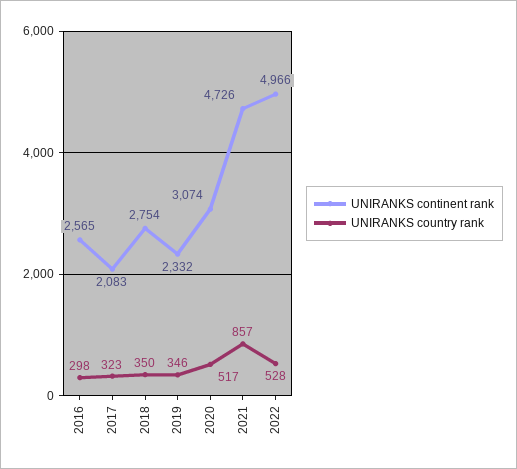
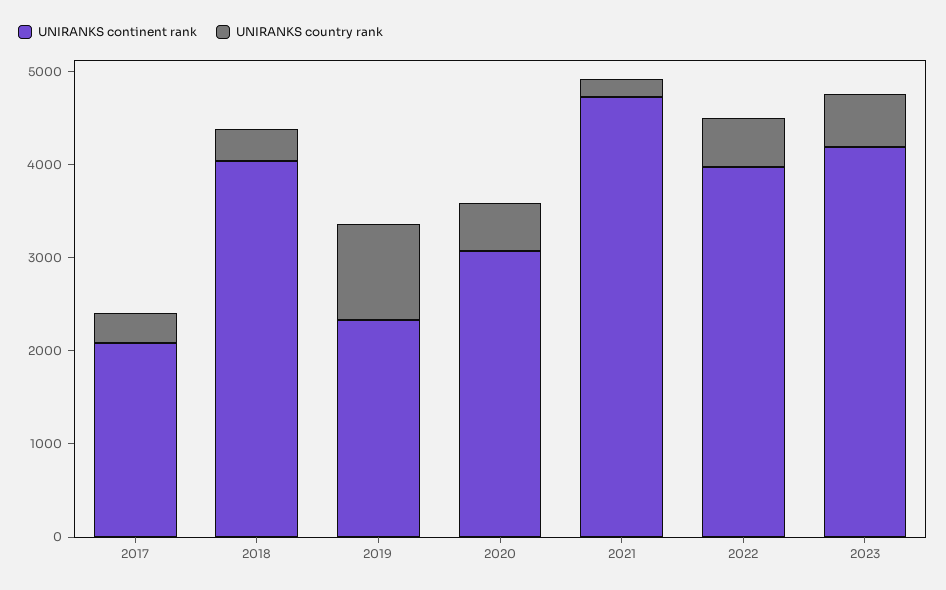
UNIRANKS continent rank, 2016: 2565 -> none
UNIRANKS country rank, 2016: 298 -> none
UNIRANKS continent rank, 2018: 2754 -> 4000
UNIRANKS country rank, 2019: 346 -> 1000
UNIRANKS country rank, 2021: 857 -> 200
UNIRANKS continent rank, 2022: 4966 -> 4000
UNIRANKS continent rank, 2023: none -> 4200
UNIRANKS country rank, 2023: none -> 600

